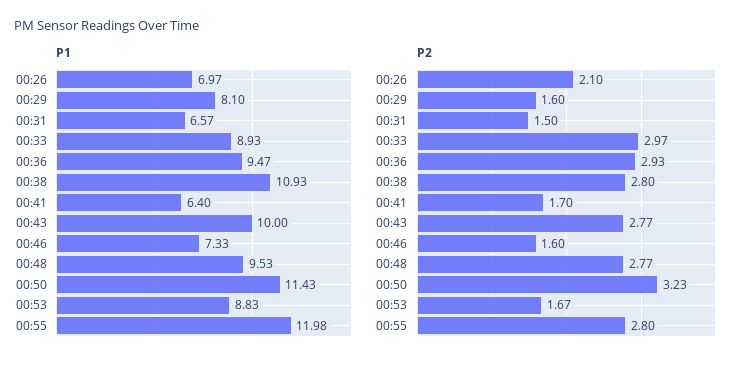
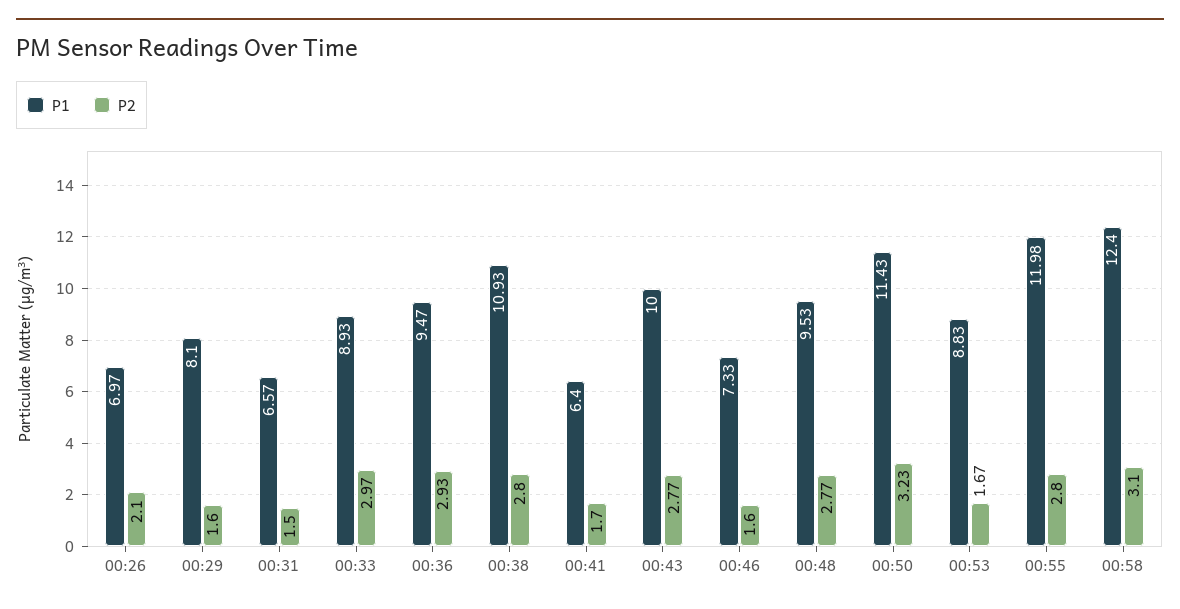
P1, 00:58: none -> 12.4
P2, 00:58: none -> 3.1

